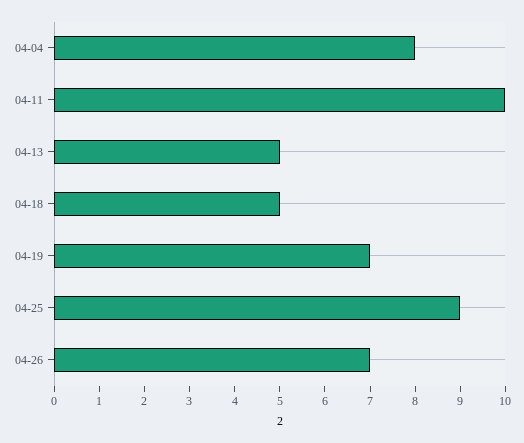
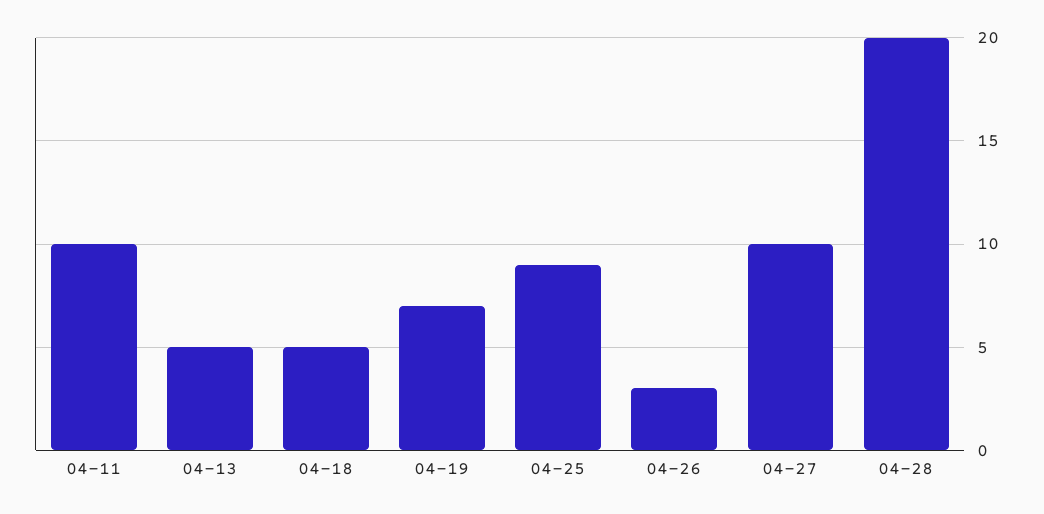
04-04: 8 -> none
04-26: 7 -> 3
04-27: none -> 10
04-28: none -> 20

